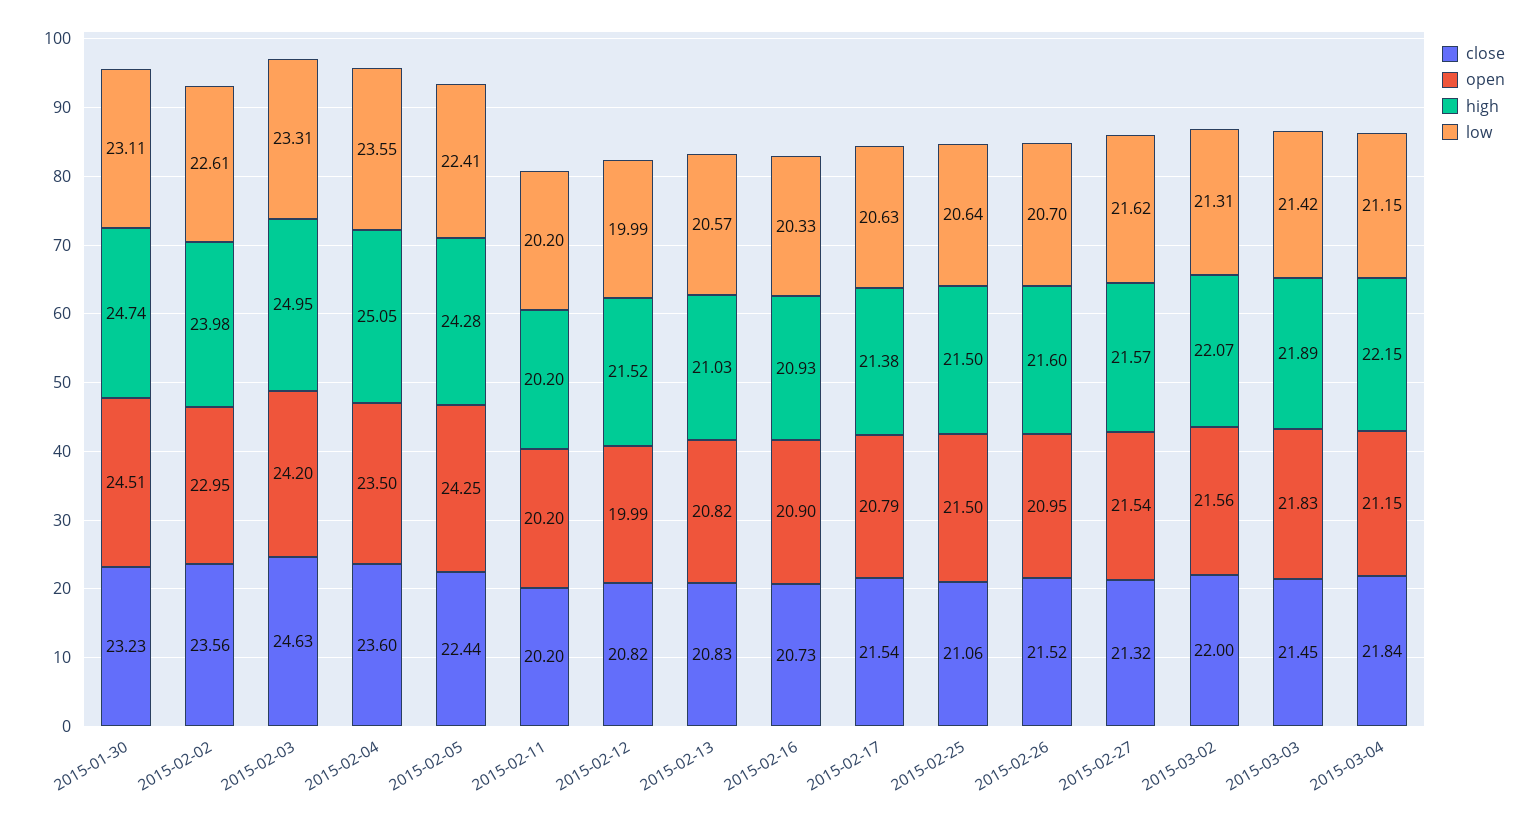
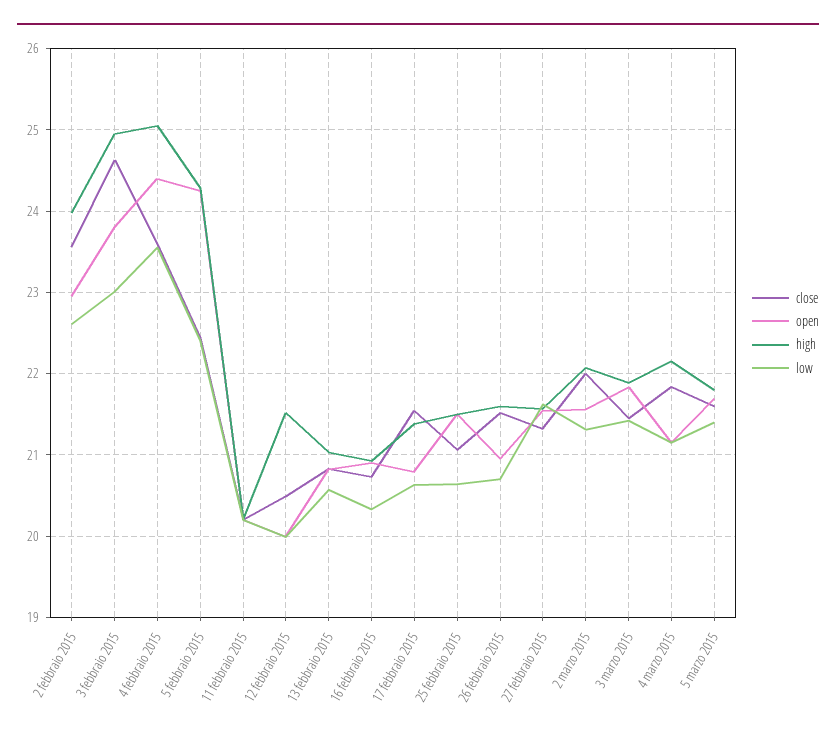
close, 2015-01-30: 23.23 -> none
open, 2015-01-30: 24.51 -> none
high, 2015-01-30: 24.74 -> none
low, 2015-01-30: 23.11 -> none
open, 2015-02-03: 24.2 -> 23.8
low, 2015-02-03: 23.31 -> 23
open, 2015-02-04: 23.5 -> 24.4
close, 2015-02-12: 20.82 -> 20.5
close, 5 marzo 2015: none -> 21.6
open, 5 marzo 2015: none -> 21.7
high, 5 marzo 2015: none -> 21.8
low, 5 marzo 2015: none -> 21.4

